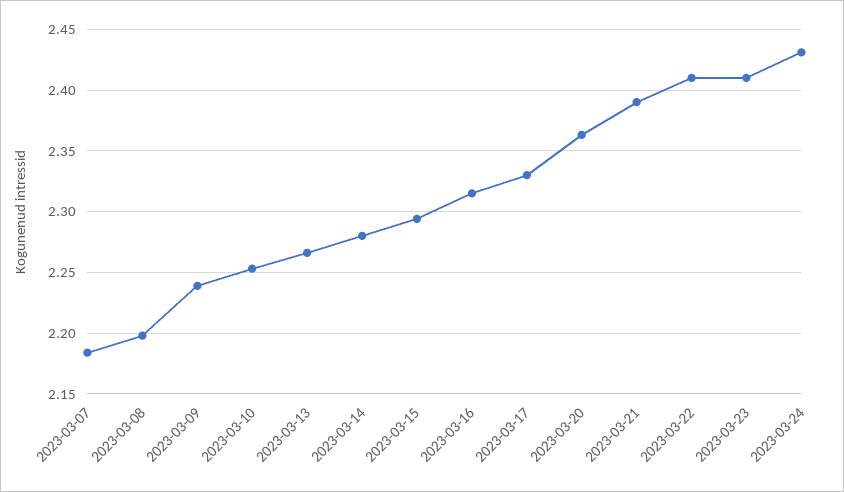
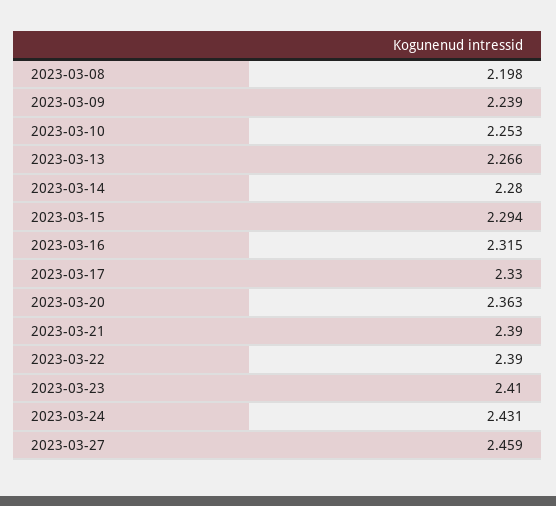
2023-03-07: 2.185 -> none
2023-03-22: 2.41 -> 2.39
2023-03-27: none -> 2.459

